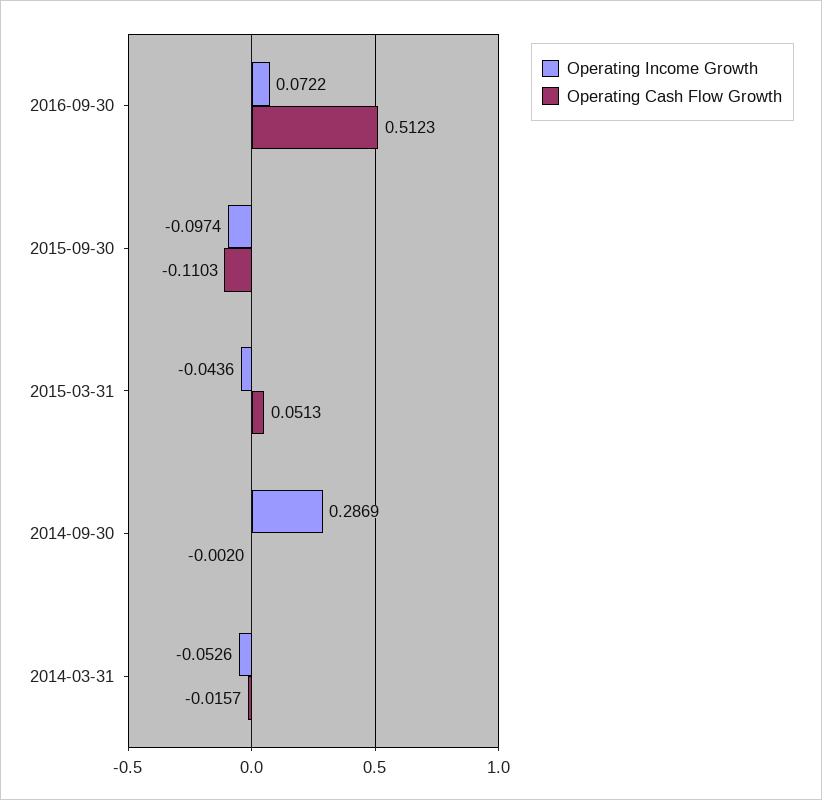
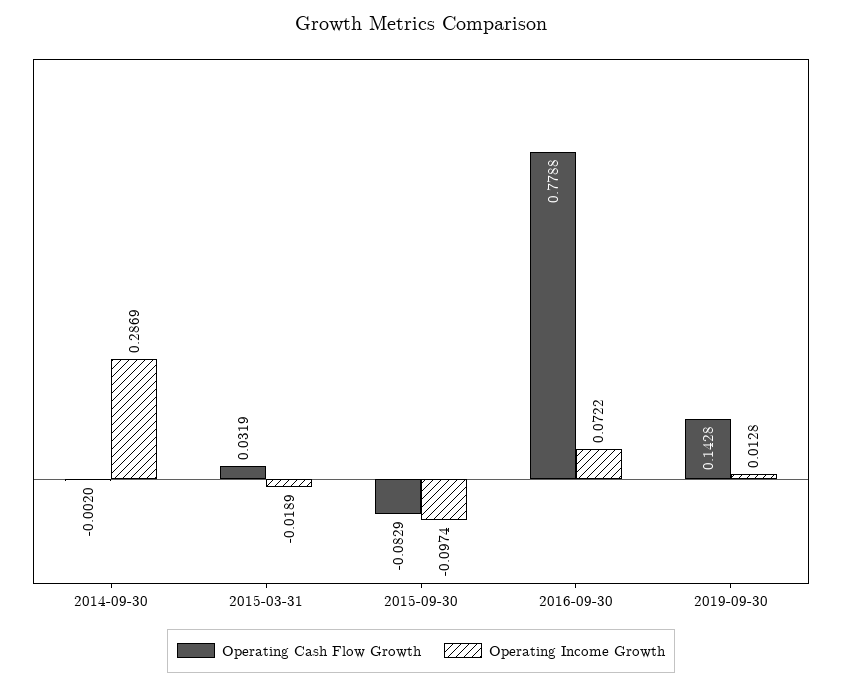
Operating Cash Flow Growth, 2016-09-30: 0.5123 -> 0.7788
Operating Cash Flow Growth, 2015-09-30: -0.1103 -> -0.0829
Operating Income Growth, 2015-03-31: -0.0436 -> -0.0189
Operating Cash Flow Growth, 2015-03-31: 0.0513 -> 0.0319
Operating Income Growth, 2014-03-31: -0.0526 -> none
Operating Cash Flow Growth, 2014-03-31: -0.0157 -> none
Operating Cash Flow Growth, 2019-09-30: none -> 0.1428
Operating Income Growth, 2019-09-30: none -> 0.0128

